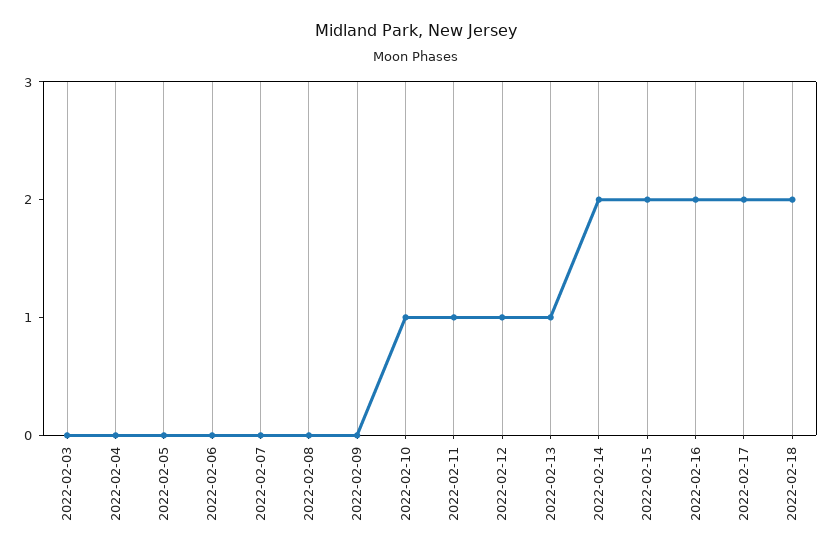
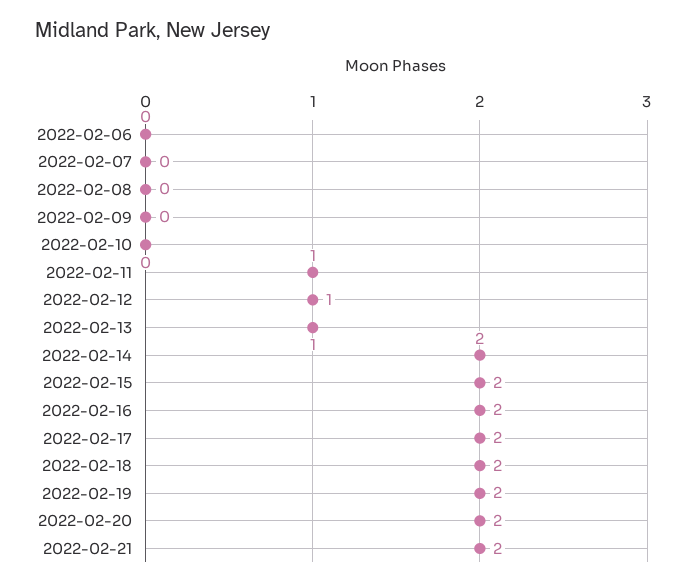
2022-02-03: 0 -> none
2022-02-04: 0 -> none
2022-02-05: 0 -> none
2022-02-10: 1 -> 0
2022-02-19: none -> 2
2022-02-20: none -> 2
2022-02-21: none -> 2

